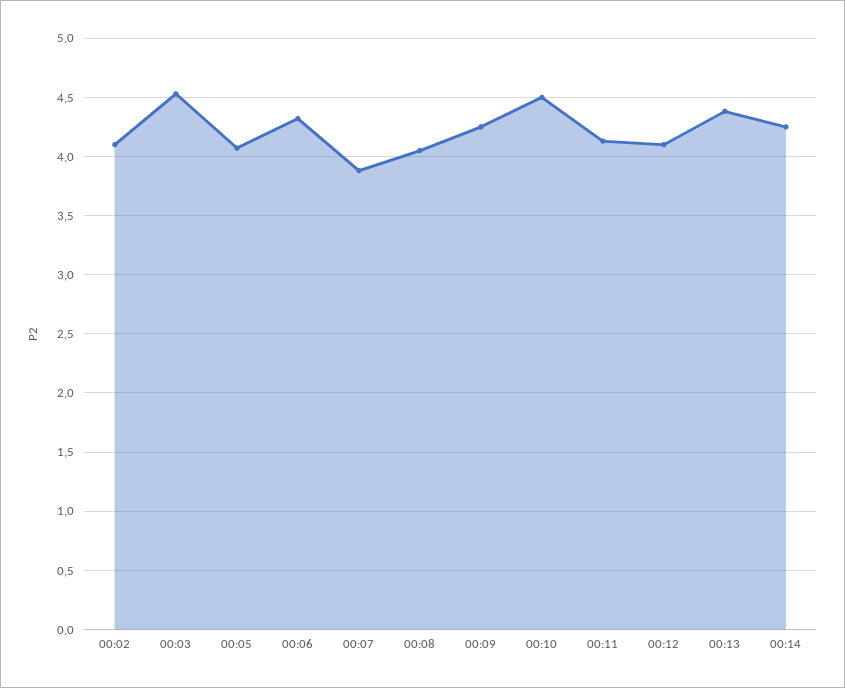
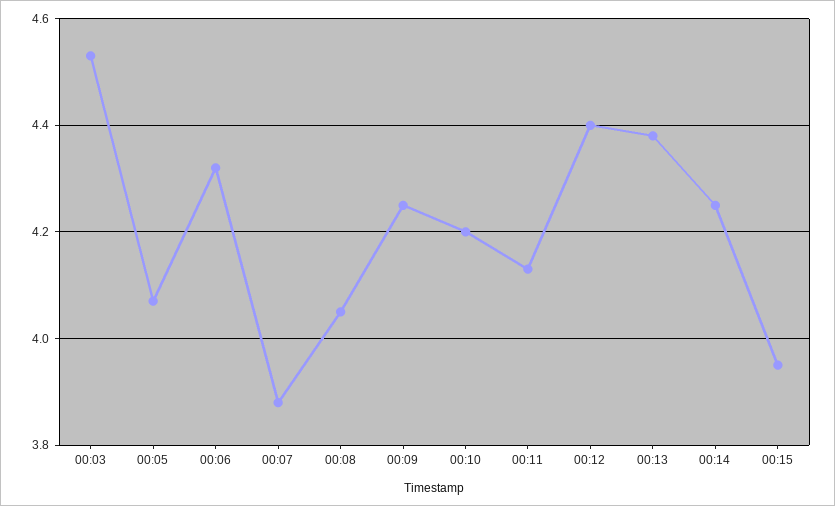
00:02: 4.1 -> none
00:10: 4.5 -> 4.2
00:12: 4.1 -> 4.4
00:15: none -> 3.95

